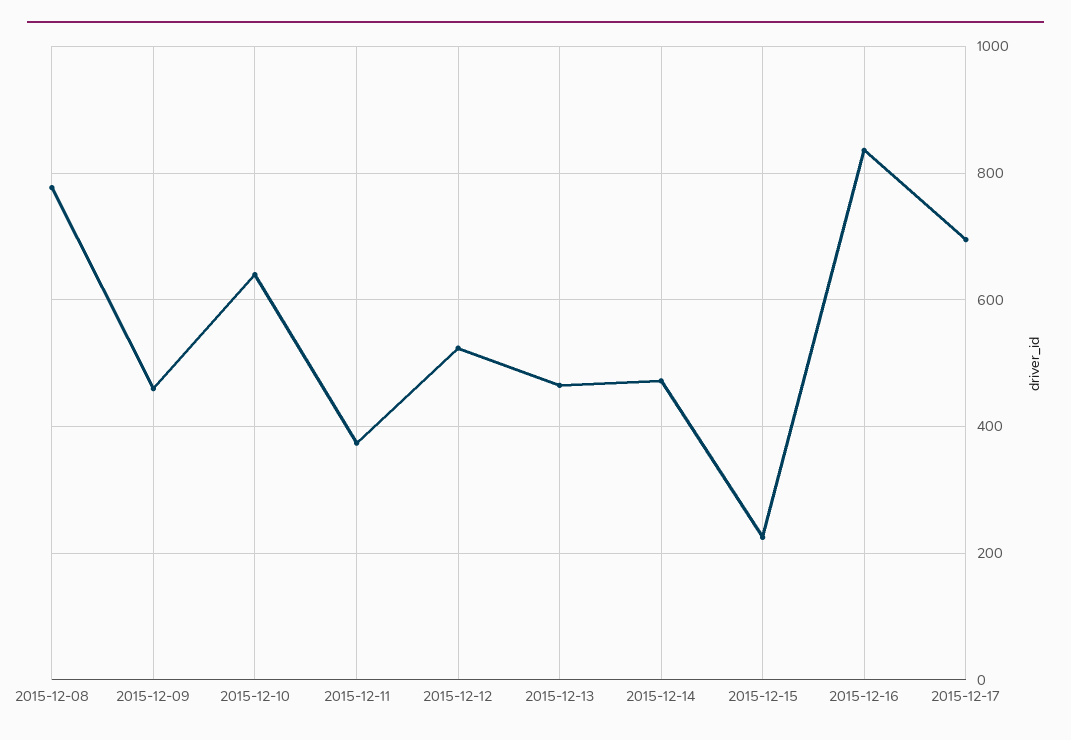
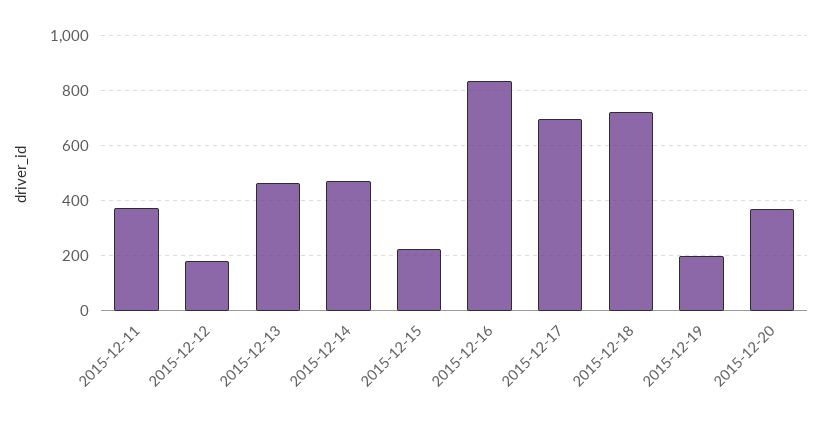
2015-12-08: 780 -> none
2015-12-09: 460 -> none
2015-12-10: 640 -> none
2015-12-12: 520 -> 175
2015-12-18: none -> 725
2015-12-19: none -> 200
2015-12-20: none -> 375

